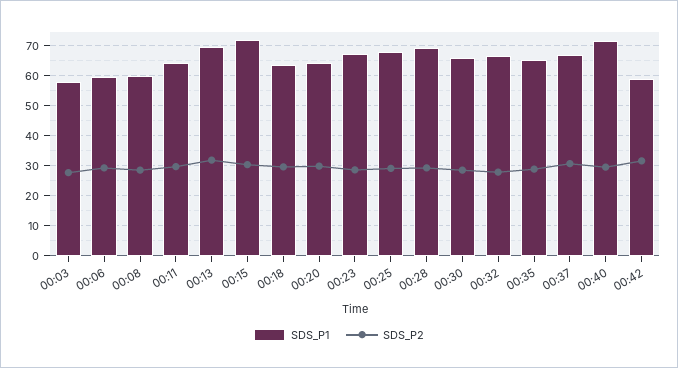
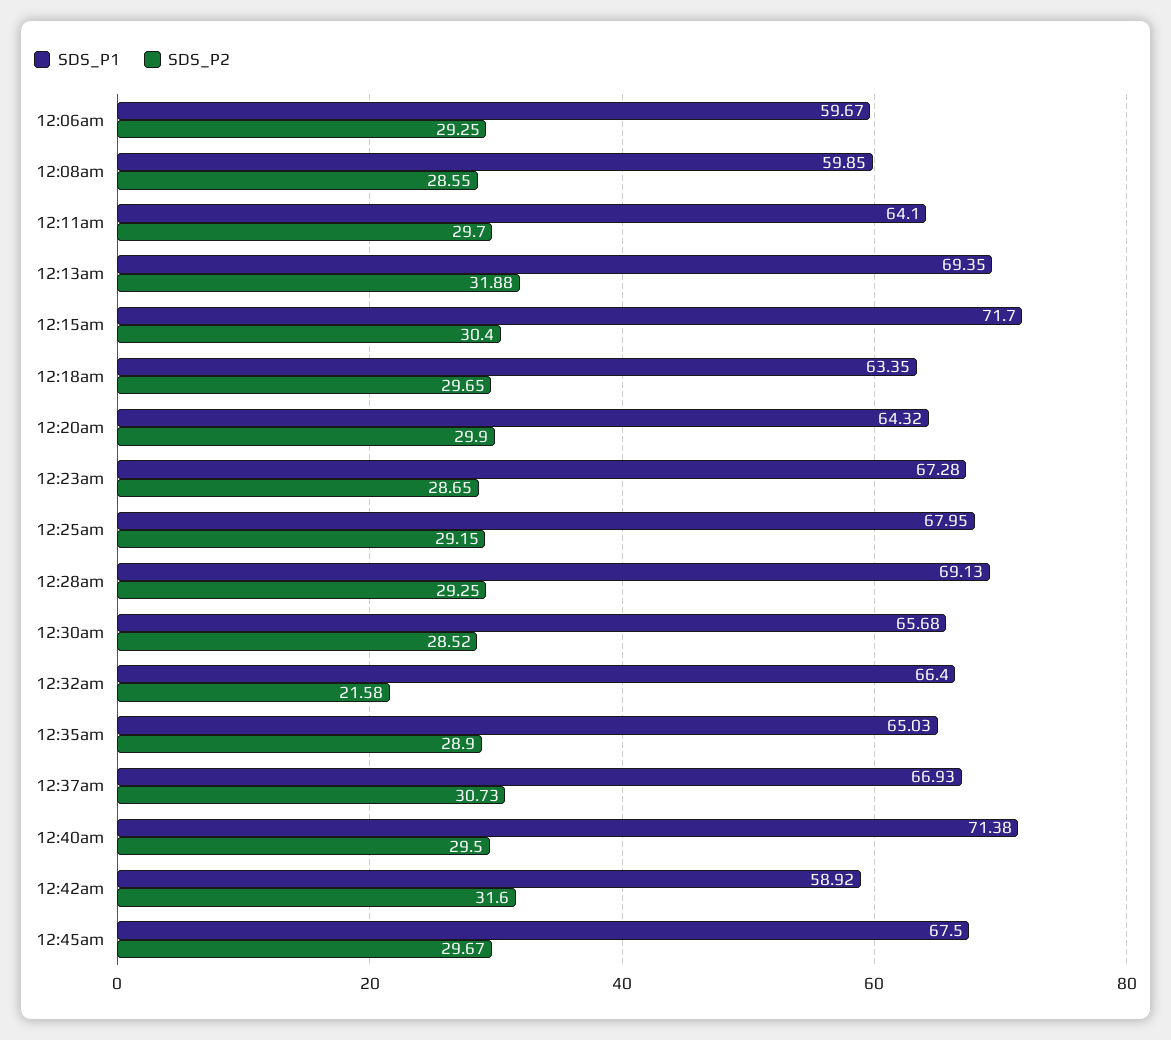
SDS_P1, 00:03: 58 -> none
SDS_P2, 00:03: 28 -> none
SDS_P2, 00:32: 28 -> 21.58
SDS_P1, 12:45am: none -> 67.5
SDS_P2, 12:45am: none -> 29.67

